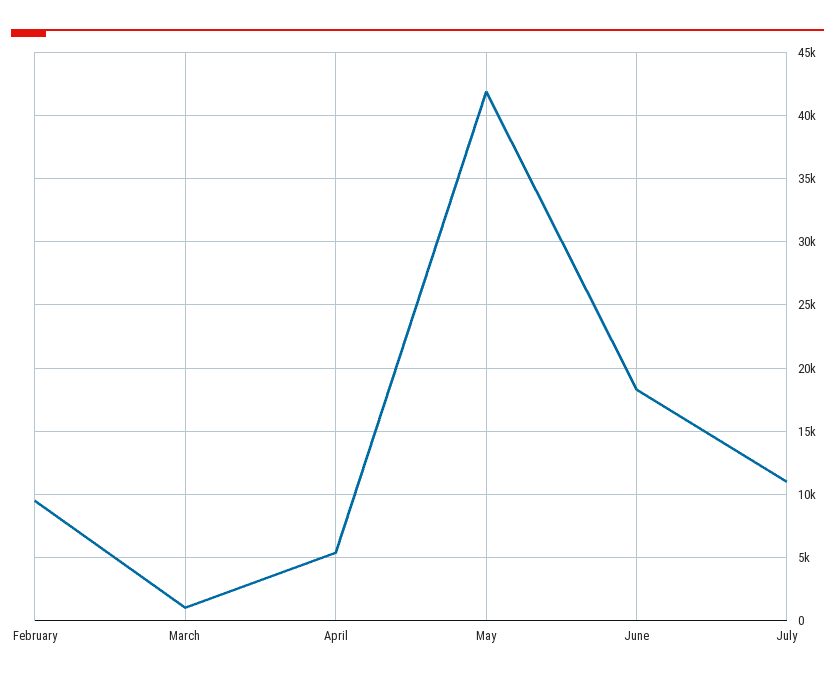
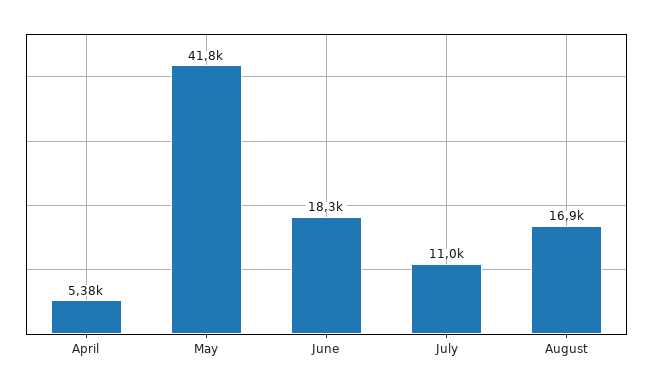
February: 9500 -> none
March: 1000 -> none
August: none -> 16900

